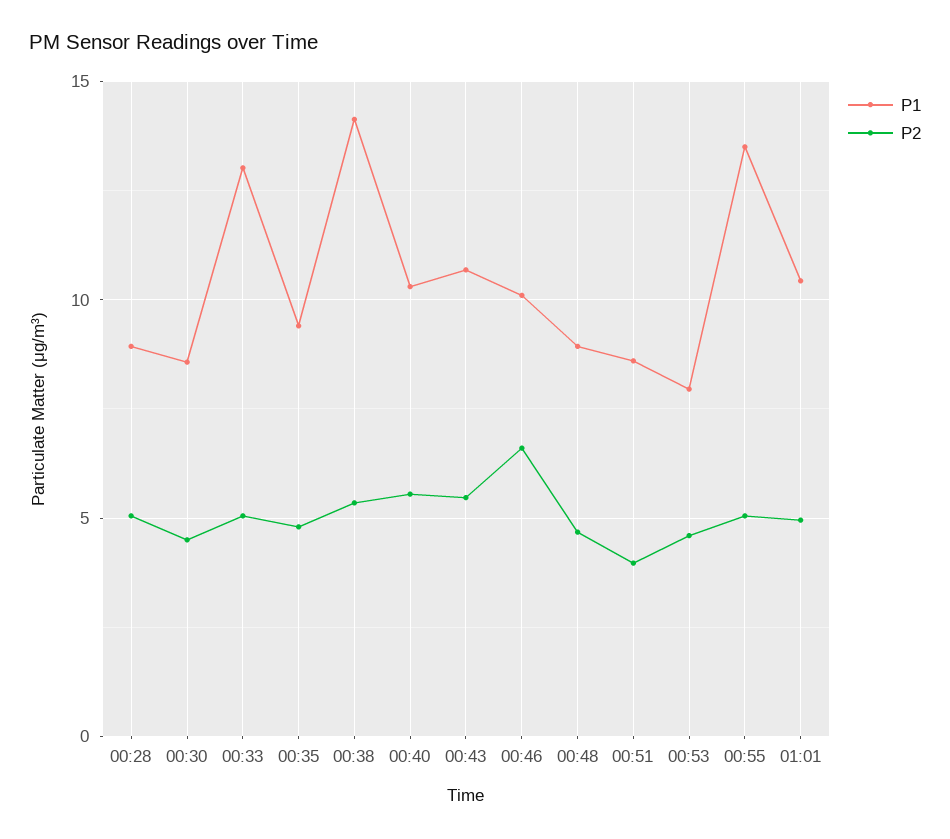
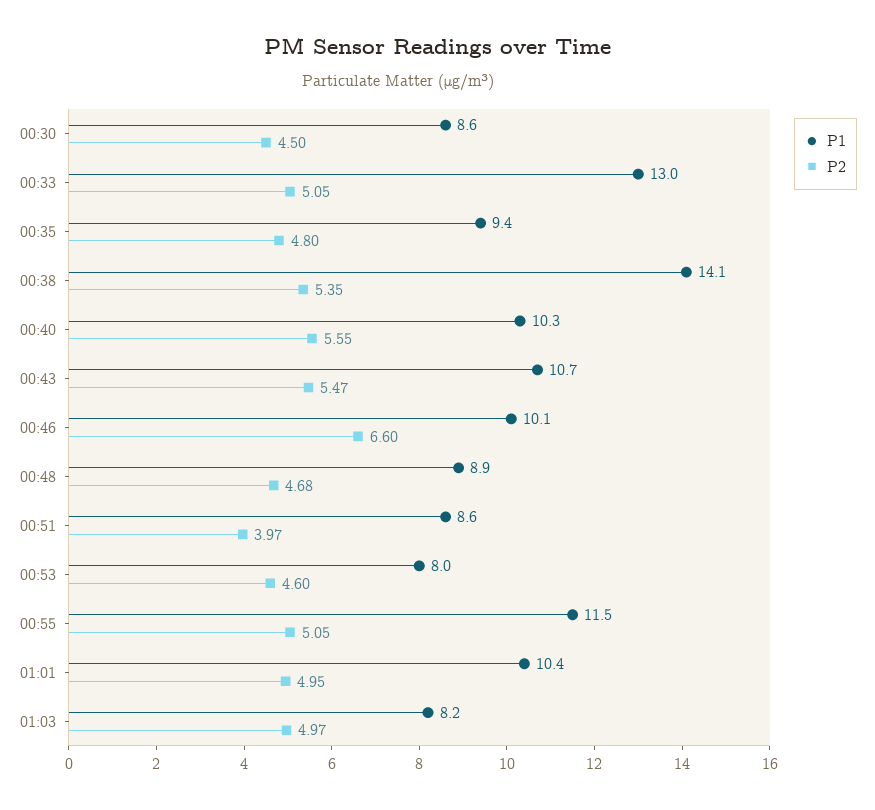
P1, 00:28: 9 -> none
P2, 00:28: 5 -> none
P1, 00:55: 13.5 -> 11.5
P1, 01:03: none -> 8.2
P2, 01:03: none -> 4.97

